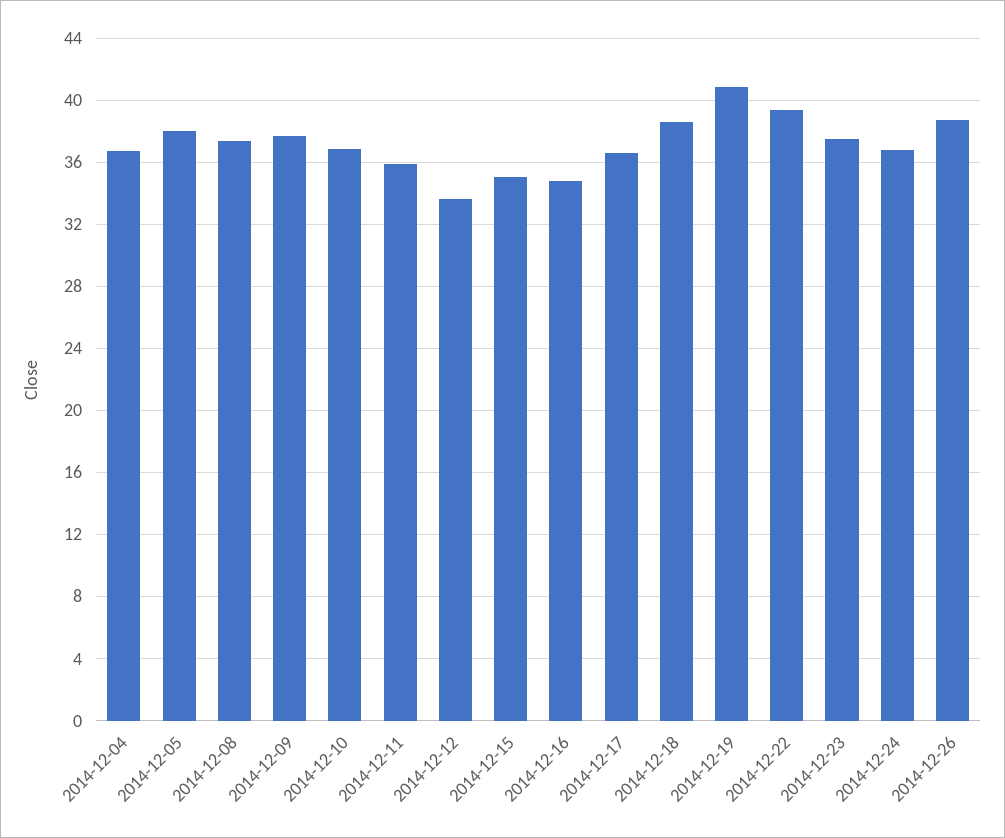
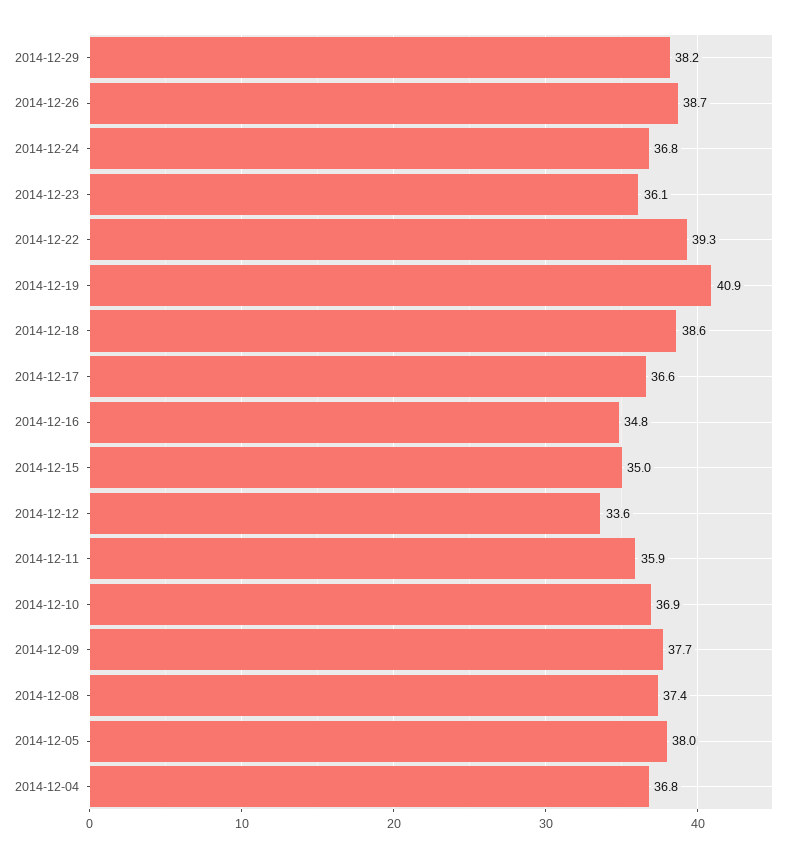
2014-12-23: 37.5 -> 36.1
2014-12-29: none -> 38.2

